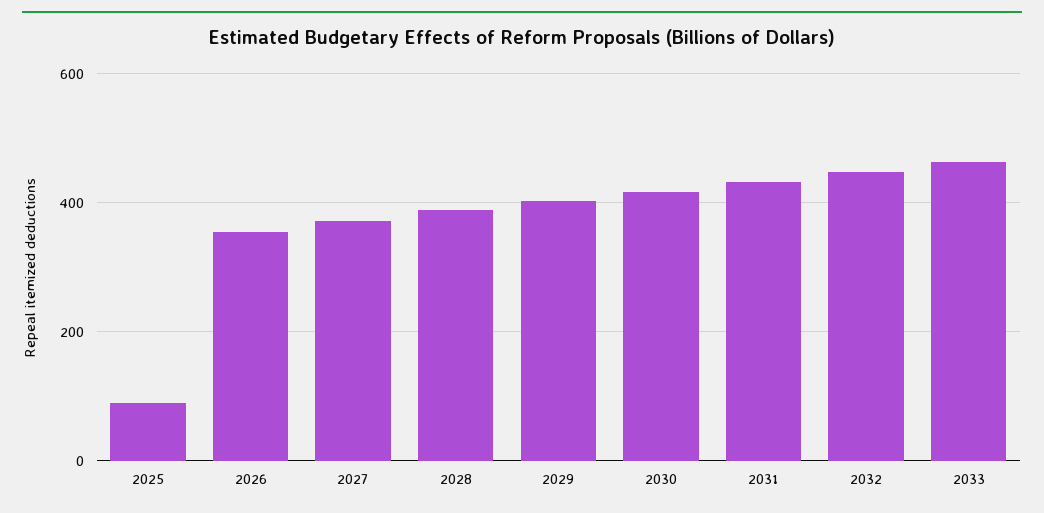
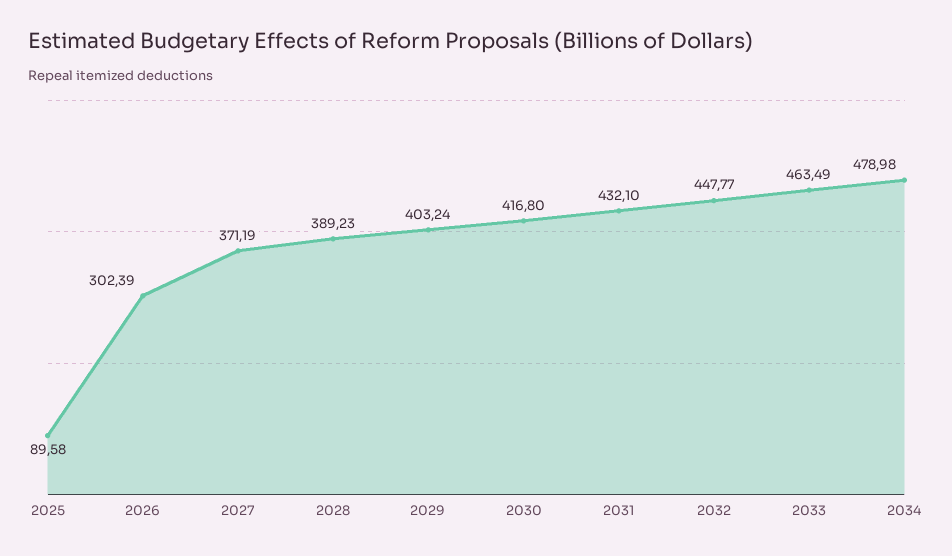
2026: 360 -> 302.39
2034: none -> 478.98

